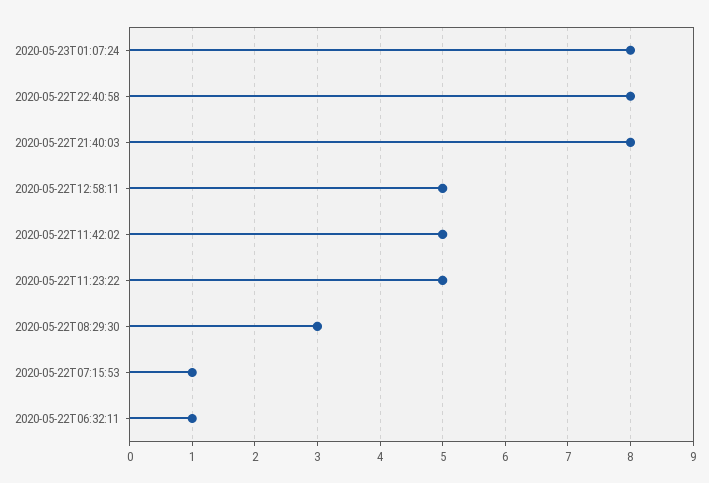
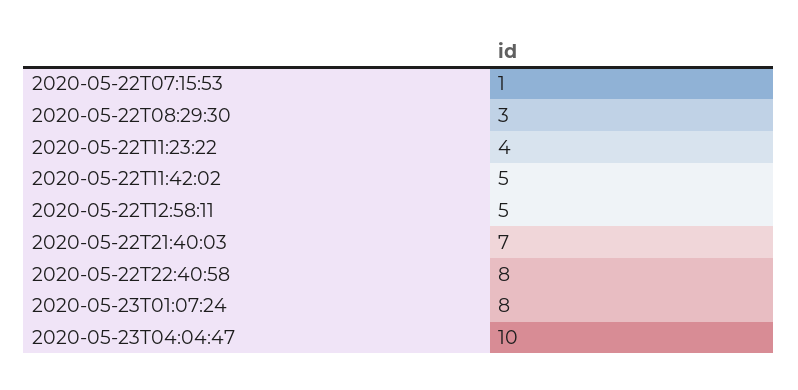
2020-05-22T21:40:03: 8 -> 7
2020-05-22T11:23:22: 5 -> 4
2020-05-22T06:32:11: 1 -> none
2020-05-23T04:04:47: none -> 10

